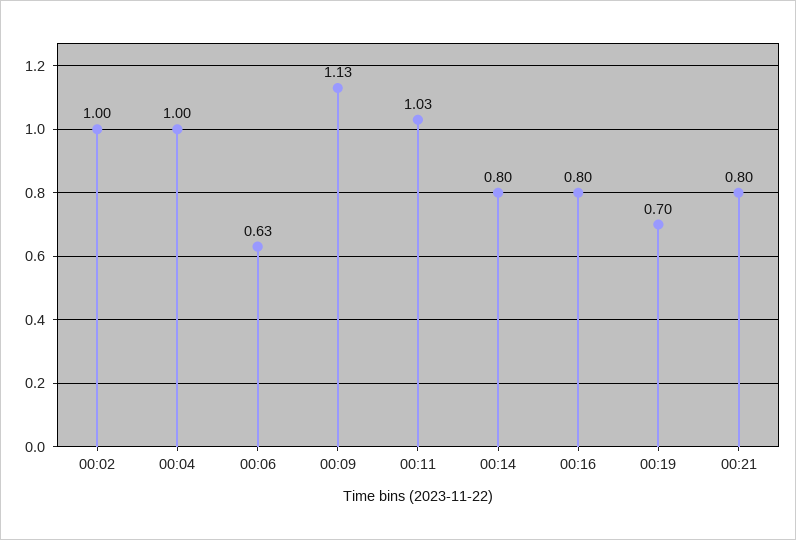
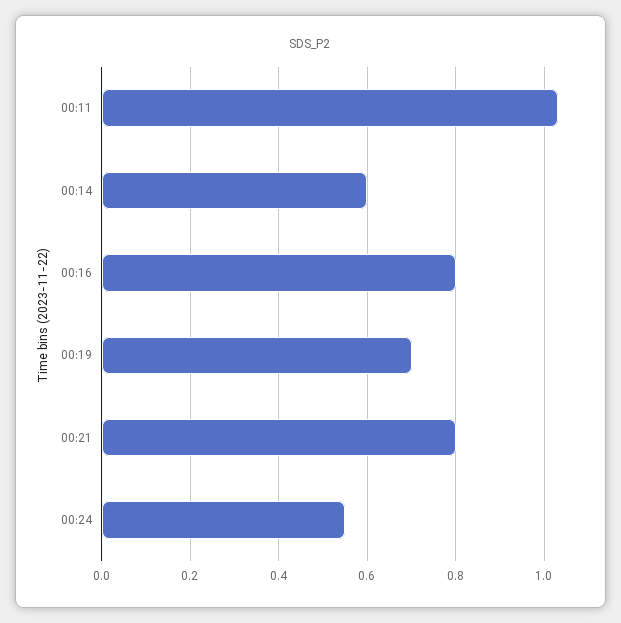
00:02: 1 -> none
00:04: 1 -> none
00:06: 0.63 -> none
00:09: 1.13 -> none
00:14: 0.8 -> 0.6
00:24: none -> 0.55

